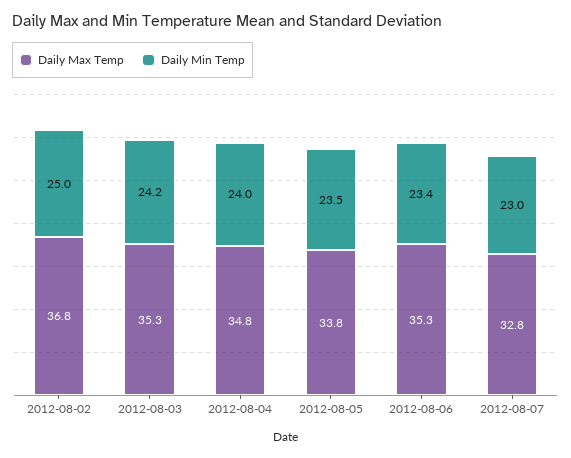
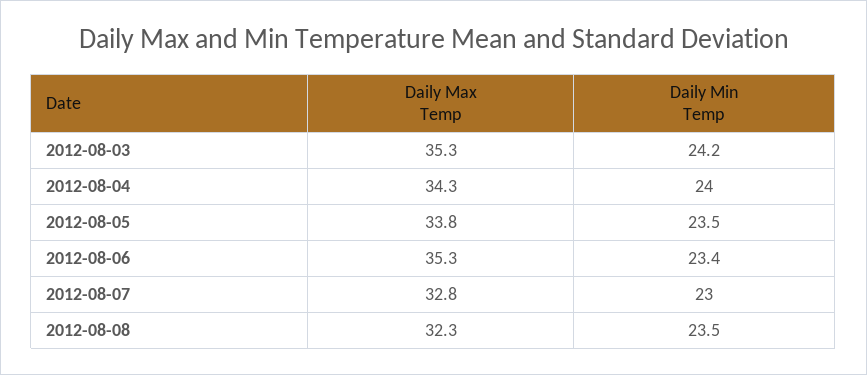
Daily Max Temp, 2012-08-02: 36.8 -> none
Daily Min Temp, 2012-08-02: 25 -> none
Daily Max Temp, 2012-08-04: 34.8 -> 34.3
Daily Max Temp, 2012-08-08: none -> 32.3
Daily Min Temp, 2012-08-08: none -> 23.5

